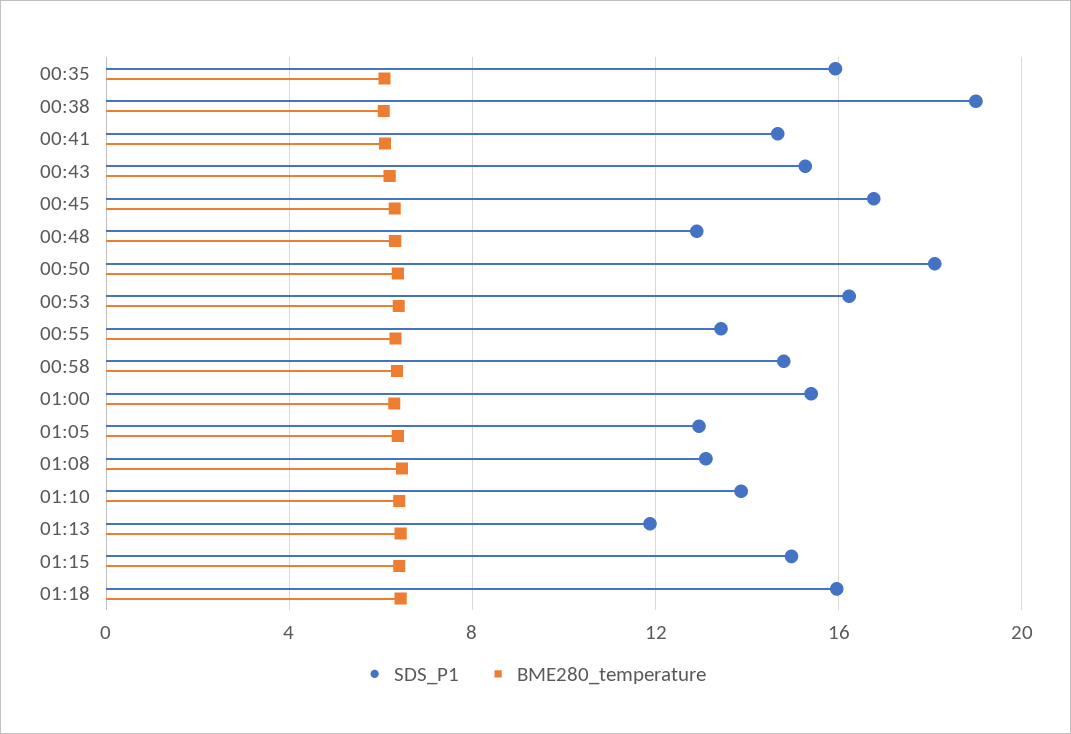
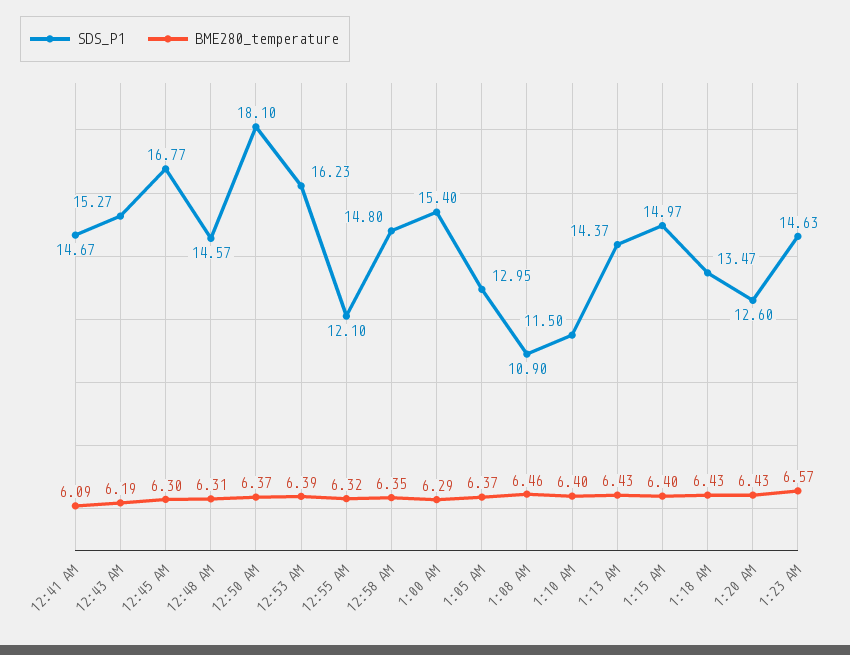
SDS_P1, 00:35: 16 -> none
BME280_temperature, 00:35: 6 -> none
SDS_P1, 00:38: 19 -> none
BME280_temperature, 00:38: 6 -> none
SDS_P1, 00:48: 13 -> 14.57
SDS_P1, 00:55: 13.5 -> 12.1
SDS_P1, 01:08: 13 -> 10.9
SDS_P1, 01:10: 14 -> 11.5
SDS_P1, 01:13: 12 -> 14.37
SDS_P1, 01:18: 16 -> 13.47
SDS_P1, 1:20 AM: none -> 12.6
BME280_temperature, 1:20 AM: none -> 6.43
SDS_P1, 1:23 AM: none -> 14.63
BME280_temperature, 1:23 AM: none -> 6.57

